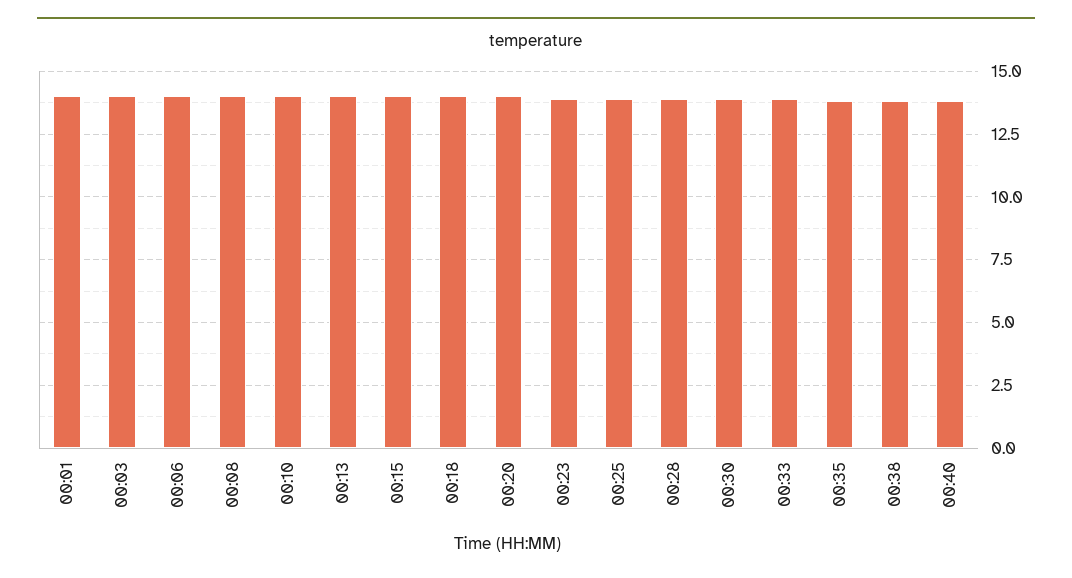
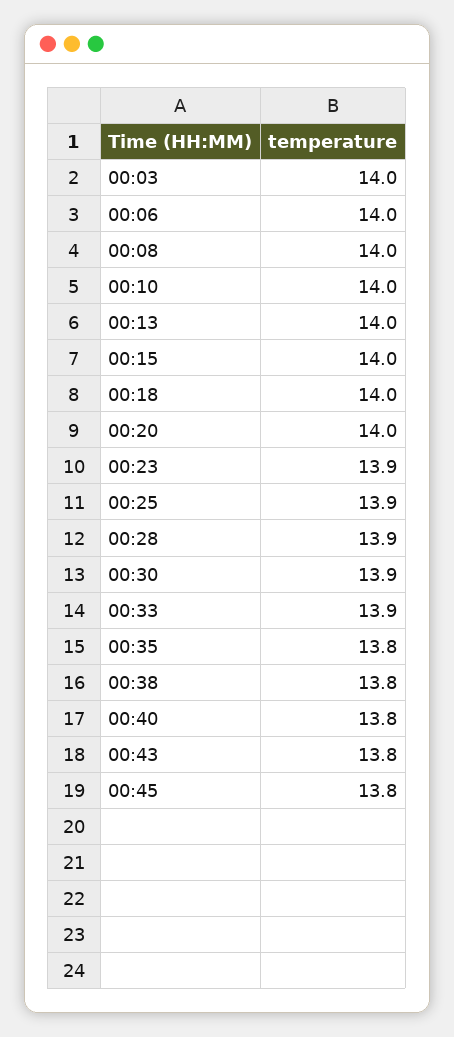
00:01: 14 -> none
00:43: none -> 13.8
00:45: none -> 13.8

